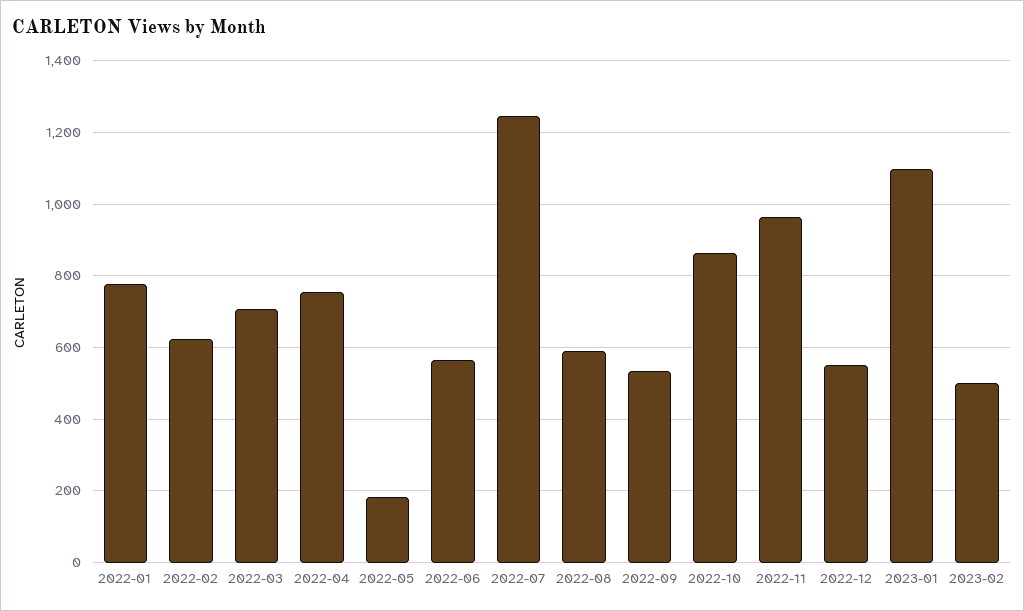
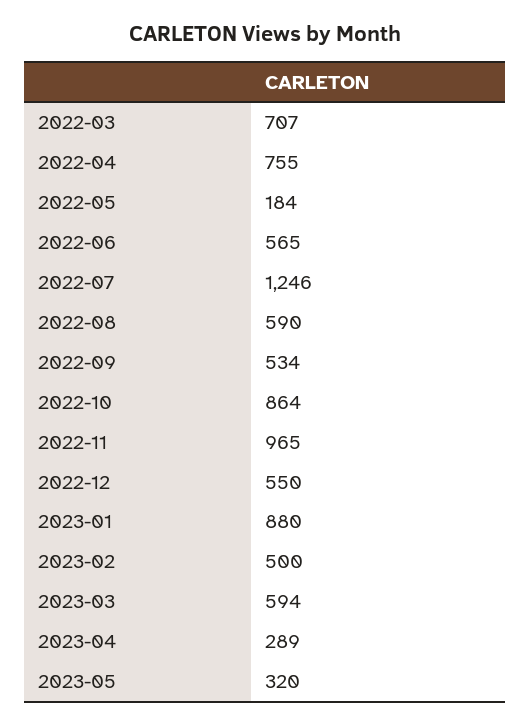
2022-01: 780 -> none
2022-02: 620 -> none
2023-01: 1100 -> 880
2023-03: none -> 594
2023-04: none -> 289
2023-05: none -> 320

